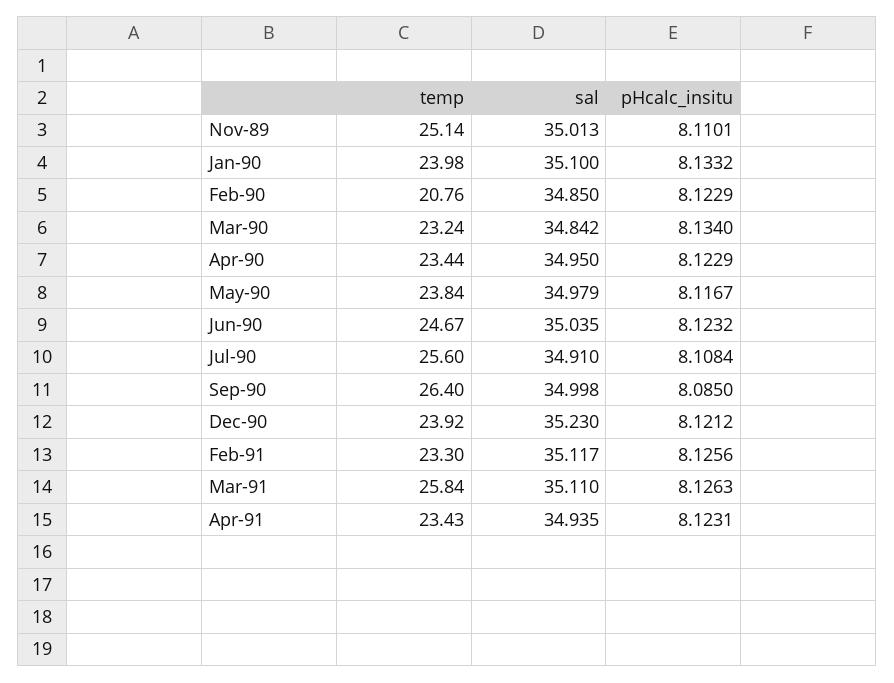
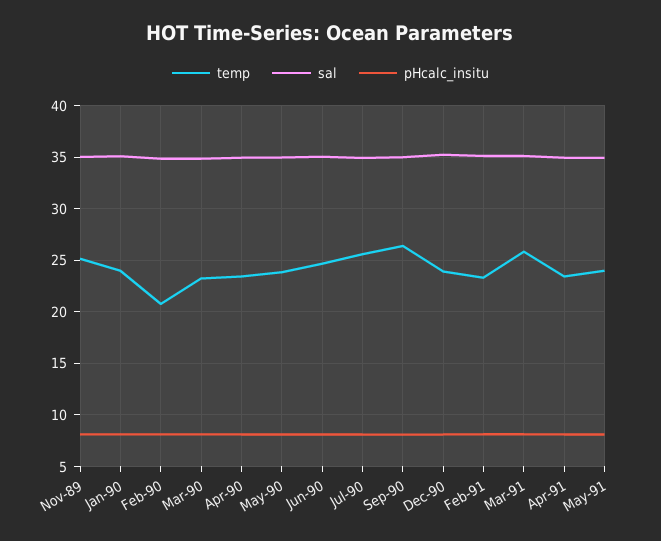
temp, May-91: none -> 24
sal, May-91: none -> 35
pHcalc_insitu, May-91: none -> 8

